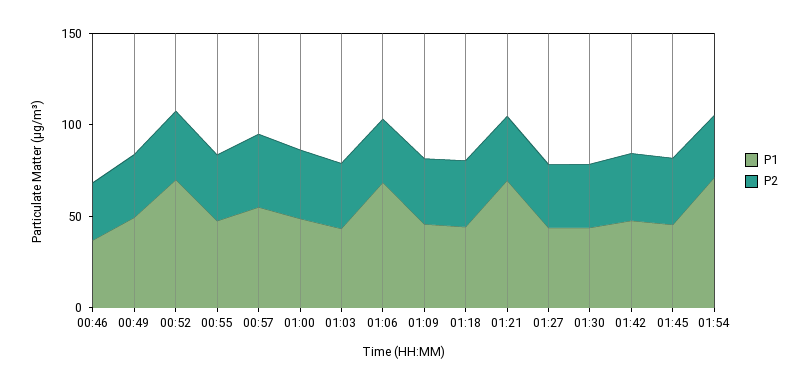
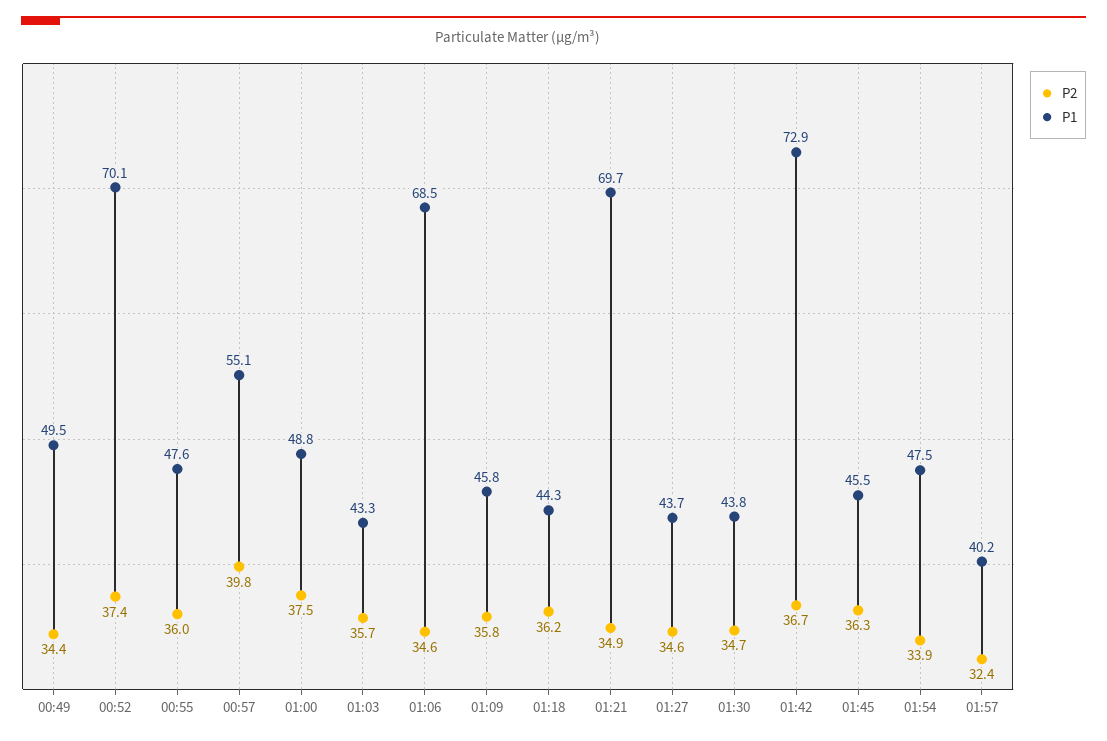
P1, 00:46: 40 -> none
P2, 00:46: 30 -> none
P1, 01:42: 50 -> 72.9
P1, 01:54: 70 -> 47.5
P2, 01:57: none -> 32.4
P1, 01:57: none -> 40.2

